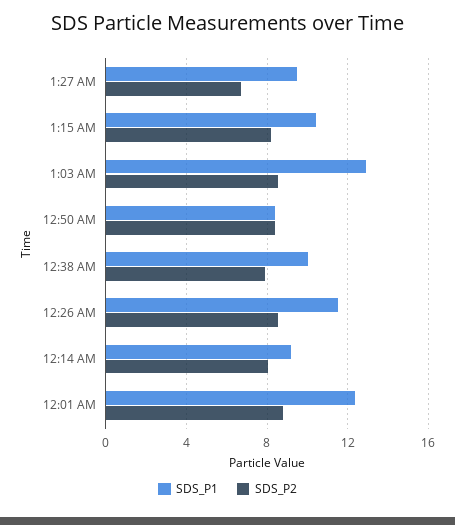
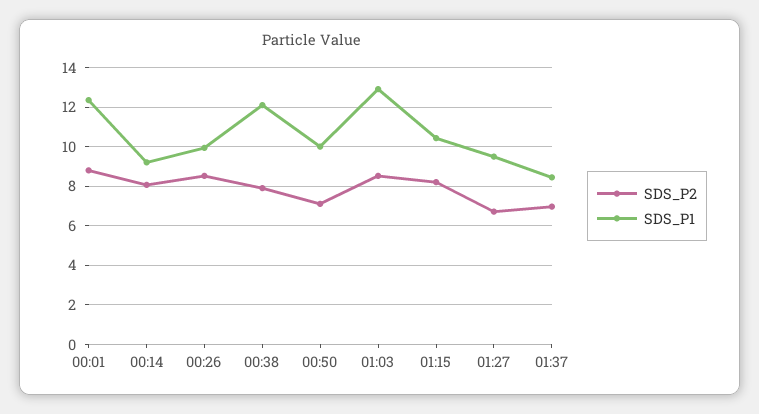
SDS_P1, 12:50 AM: 8.5 -> 10
SDS_P2, 12:50 AM: 8.5 -> 7
SDS_P1, 12:38 AM: 10 -> 12
SDS_P1, 12:26 AM: 11.5 -> 10
SDS_P2, 01:37: none -> 7
SDS_P1, 01:37: none -> 8.5

